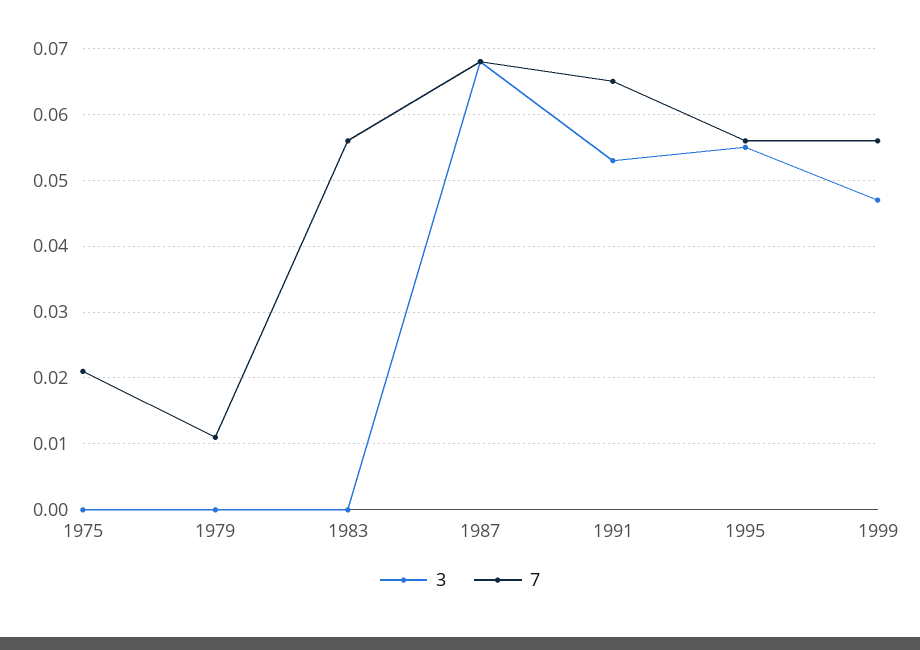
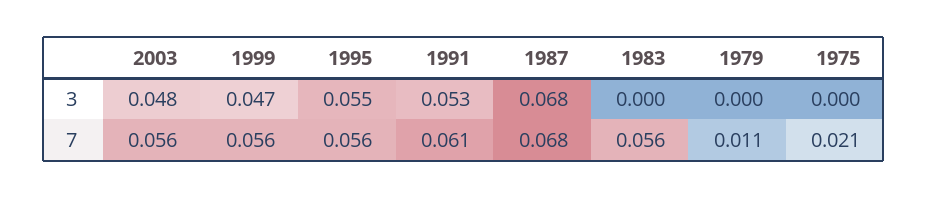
7, 1991: 0.065 -> 0.061
3, 2003: none -> 0.048
7, 2003: none -> 0.056

